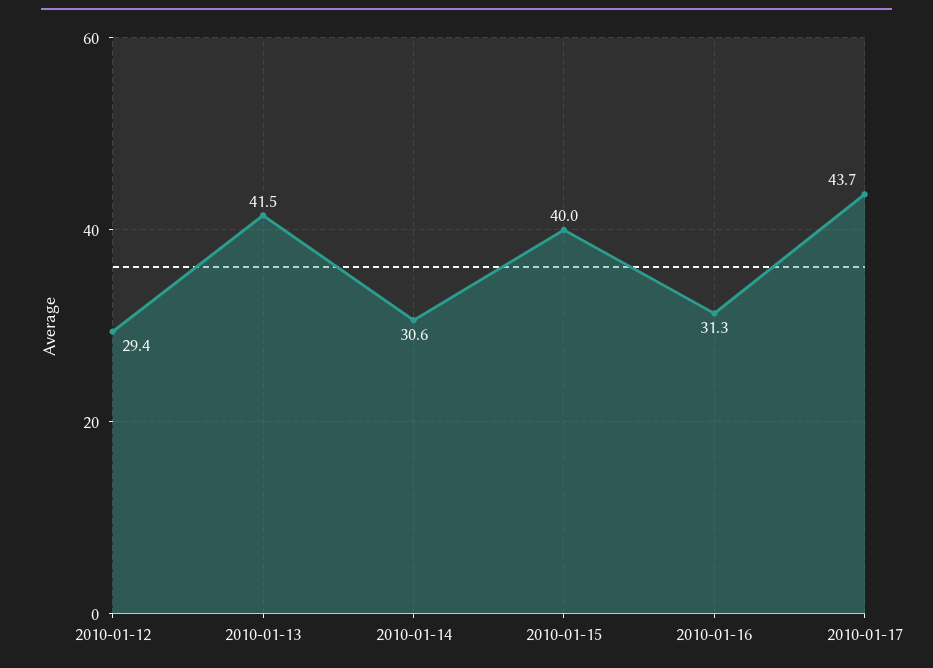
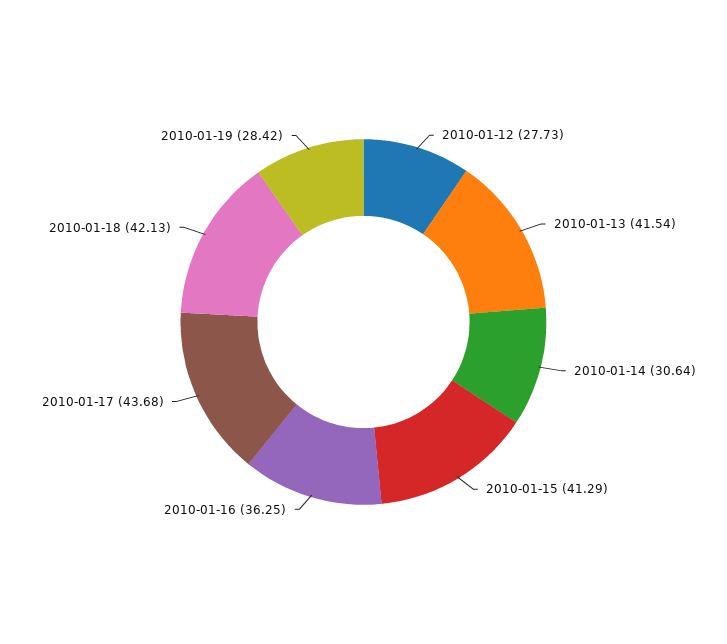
2010-01-12: 29.4 -> 27.73
2010-01-15: 40 -> 41.29
2010-01-16: 31.3 -> 36.25
2010-01-18: none -> 42.13
2010-01-19: none -> 28.42

